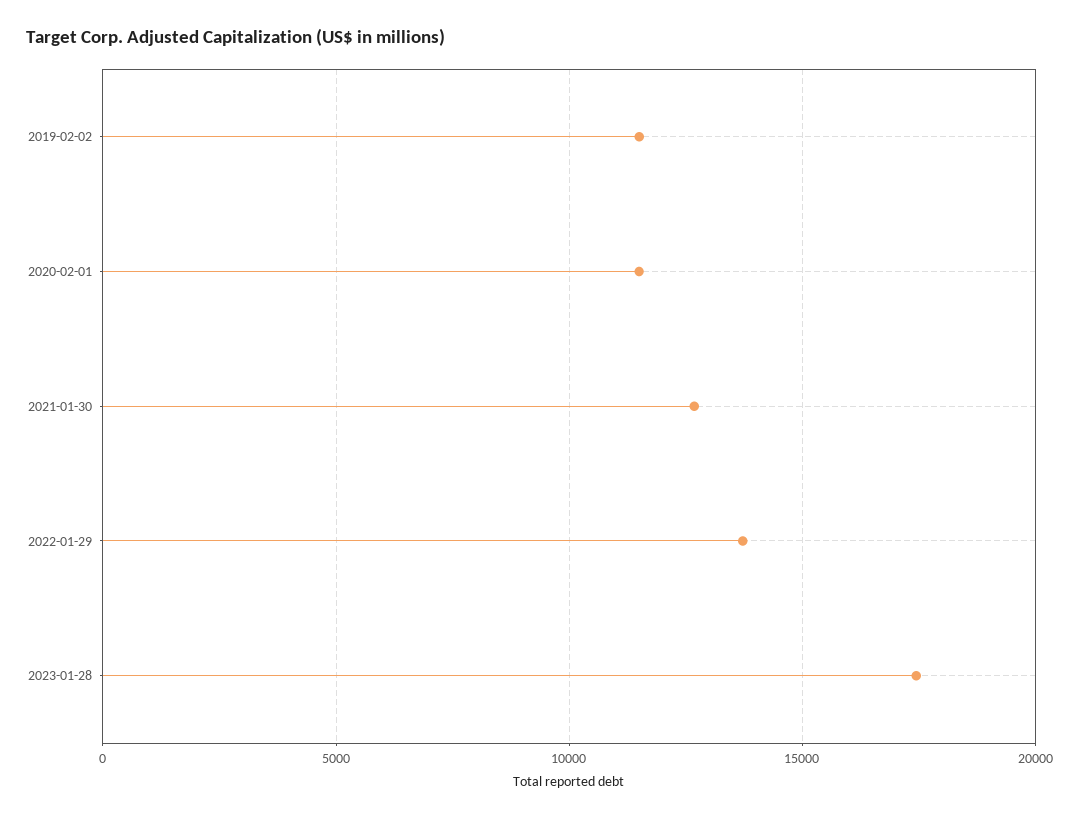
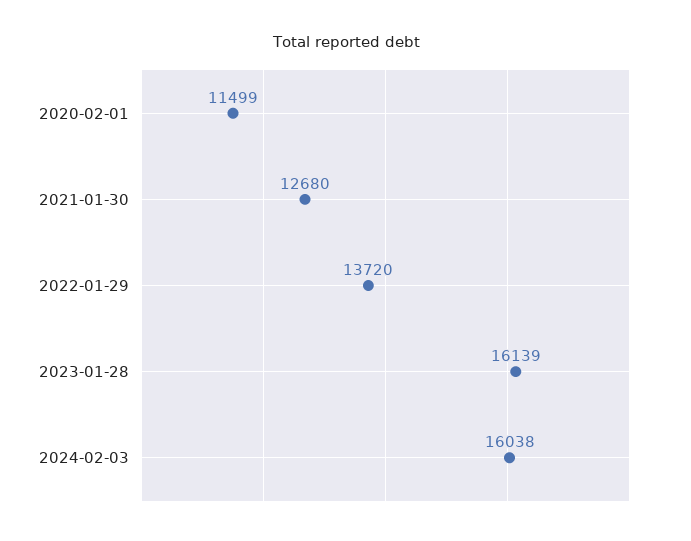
2019-02-02: 11500 -> none
2023-01-28: 17500 -> 16139
2024-02-03: none -> 16038

